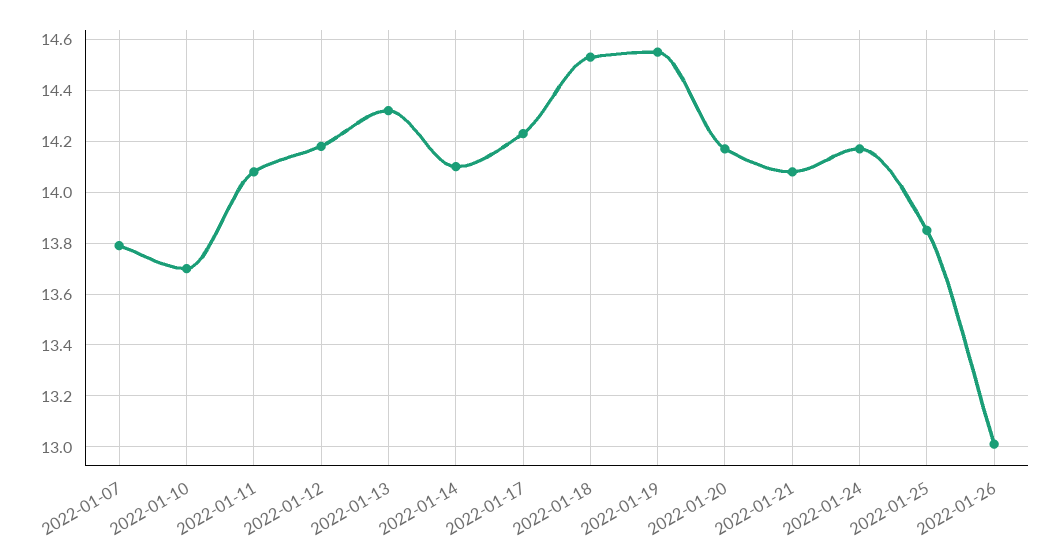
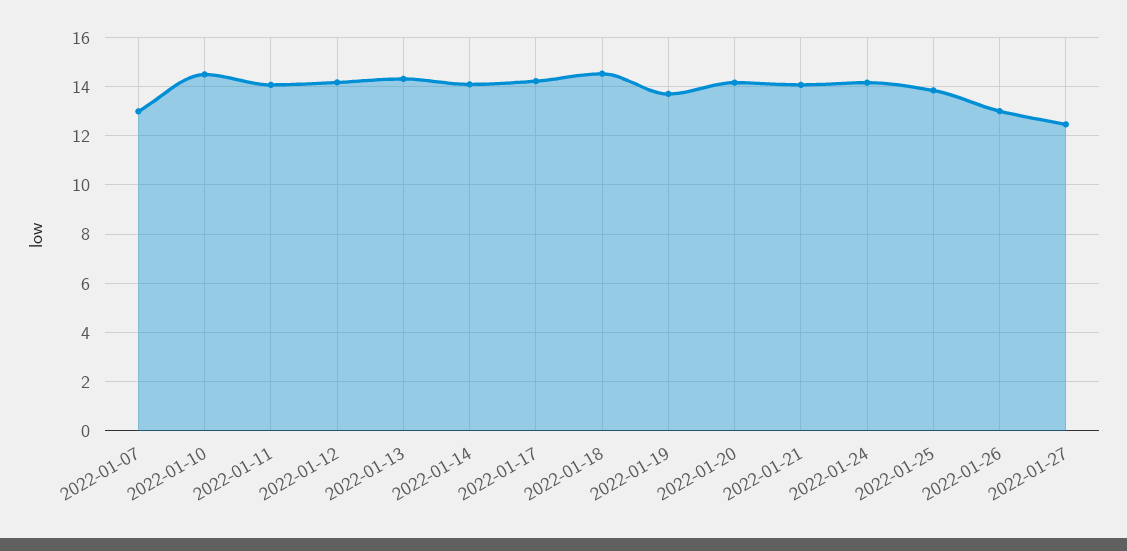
2022-01-07: 13.8 -> 13
2022-01-10: 13.7 -> 14.5
2022-01-19: 14.55 -> 13.75
2022-01-27: none -> 12.5

